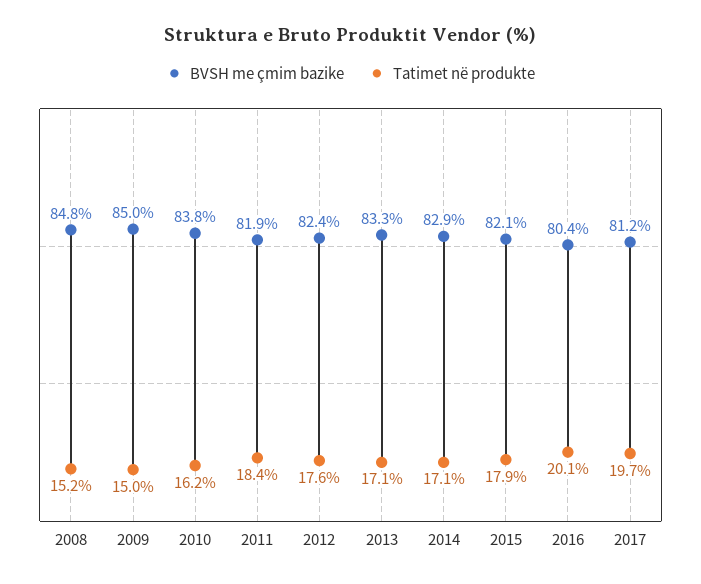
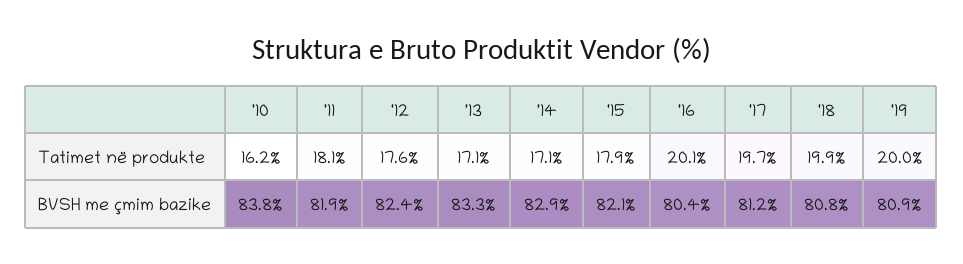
BVSH me çmim bazike, 2008: 84.8 -> none
Tatimet në produkte, 2008: 15.2 -> none
BVSH me çmim bazike, 2009: 85 -> none
Tatimet në produkte, 2009: 15 -> none
Tatimet në produkte, 2011: 18.4 -> 18.1
Tatimet në produkte, '18: none -> 19.9
Tatimet në produkte, '19: none -> 20
BVSH me çmim bazike, '18: none -> 80.8
BVSH me çmim bazike, '19: none -> 80.9

